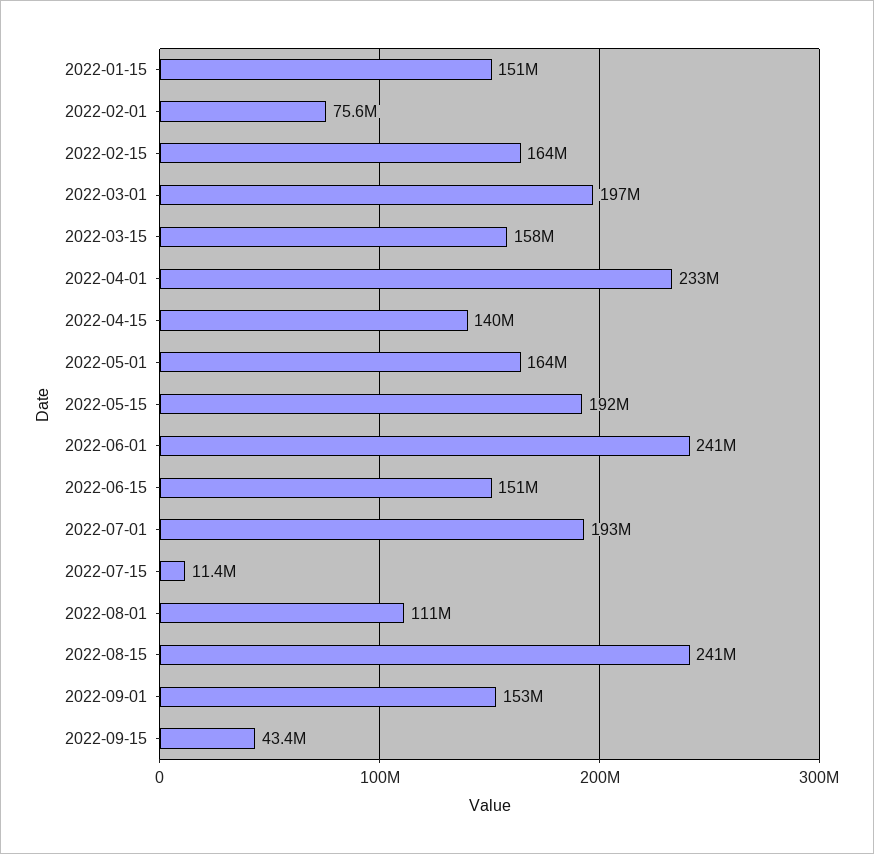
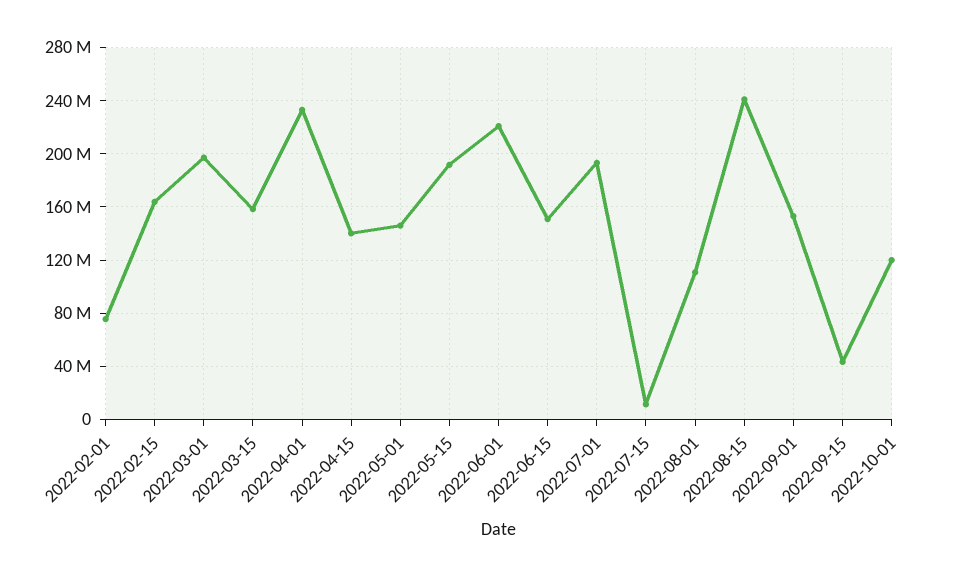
2022-01-15: 151000000 -> none
2022-05-01: 164000000 -> 145000000
2022-06-01: 241000000 -> 220000000
2022-10-01: none -> 120000000

